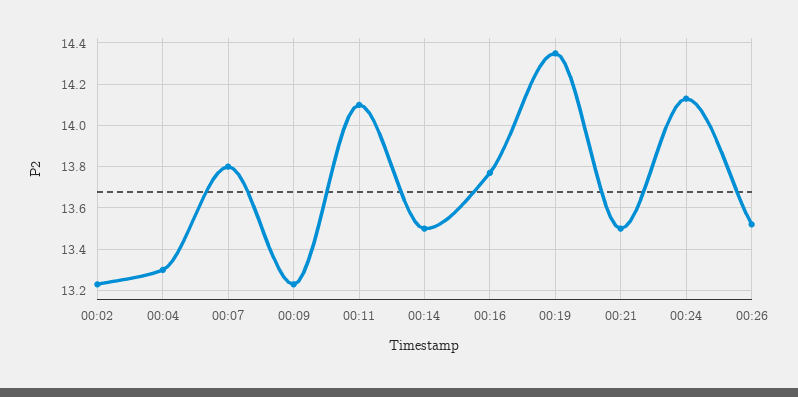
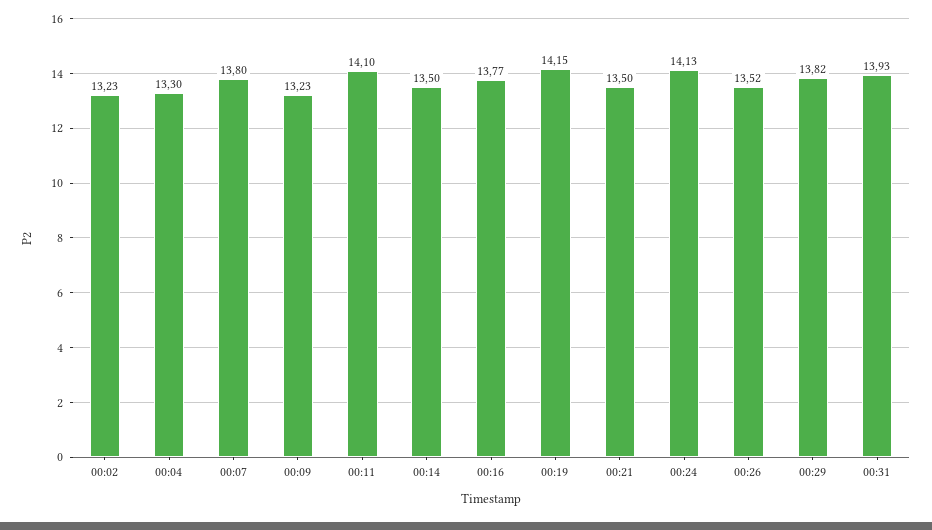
00:19: 14.35 -> 14.15
00:29: none -> 13.82
00:31: none -> 13.93

